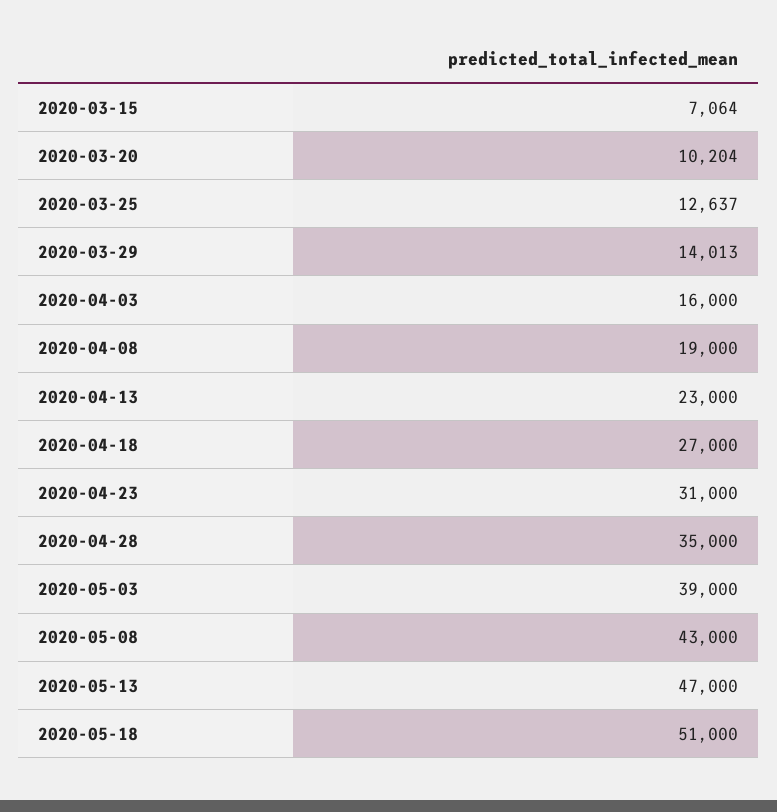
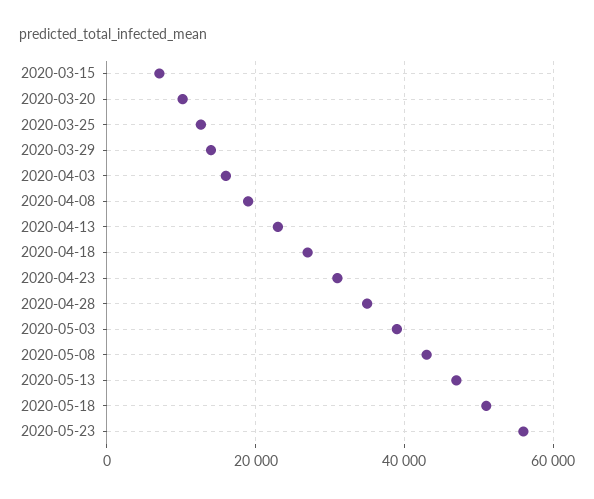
2020-05-23: none -> 56000

